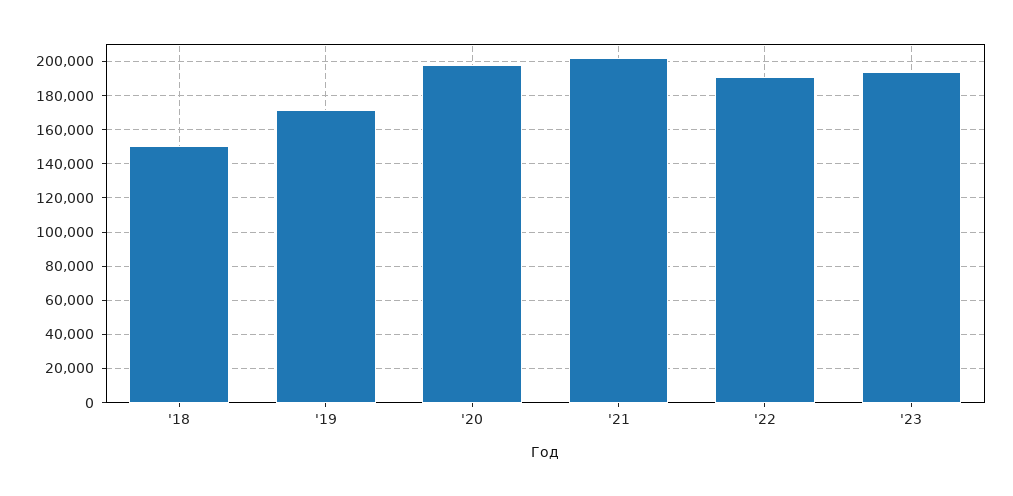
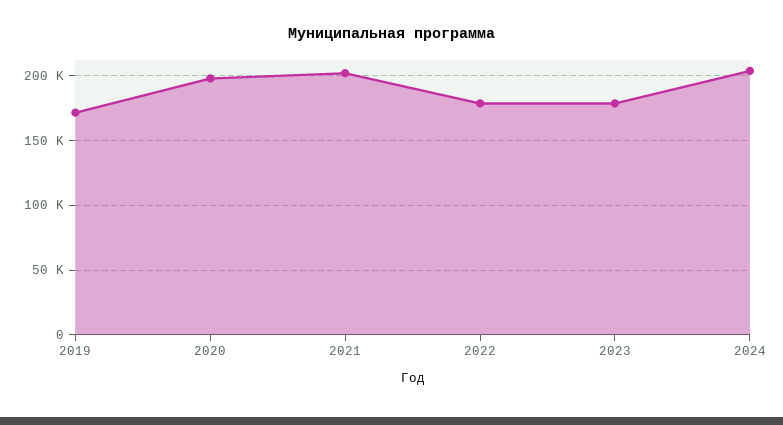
'18: 150000 -> none
'22: 190000 -> 180000
'23: 195000 -> 180000
2024: none -> 205000

